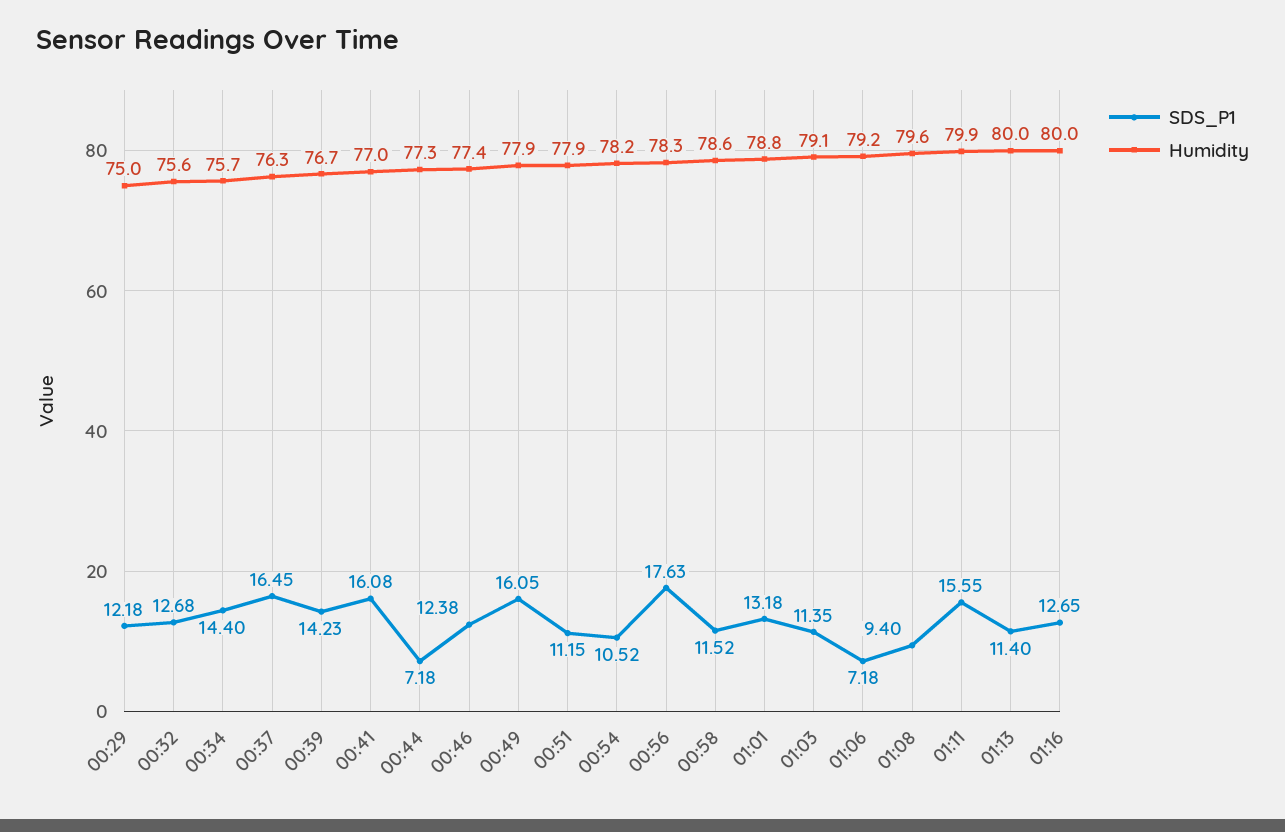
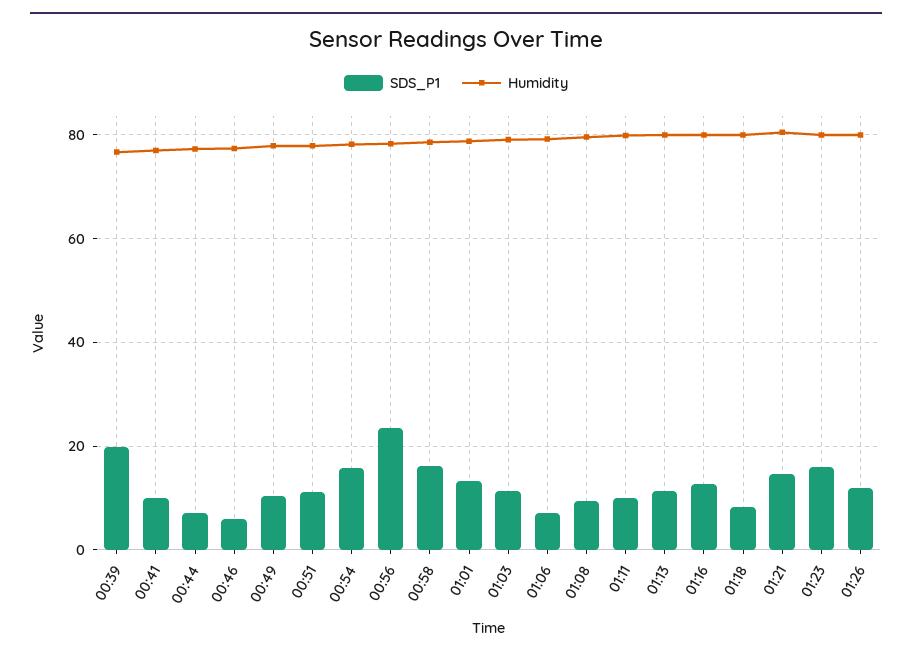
SDS_P1, 00:29: 12.18 -> none
Humidity, 00:29: 75 -> none
SDS_P1, 00:32: 12.68 -> none
Humidity, 00:32: 75.6 -> none
SDS_P1, 00:34: 14.4 -> none
Humidity, 00:34: 75.7 -> none
SDS_P1, 00:37: 16.45 -> none
Humidity, 00:37: 76.3 -> none
SDS_P1, 00:39: 14.23 -> 20
SDS_P1, 00:41: 16.08 -> 10
SDS_P1, 00:46: 12.38 -> 6
SDS_P1, 00:49: 16.05 -> 10
SDS_P1, 00:54: 10.52 -> 16
SDS_P1, 00:56: 17.63 -> 24
SDS_P1, 00:58: 11.52 -> 16
SDS_P1, 01:11: 15.55 -> 10
SDS_P1, 01:18: none -> 8
Humidity, 01:18: none -> 80
SDS_P1, 01:21: none -> 14
Humidity, 01:21: none -> 80
SDS_P1, 01:23: none -> 16
Humidity, 01:23: none -> 80
SDS_P1, 01:26: none -> 12
Humidity, 01:26: none -> 80

